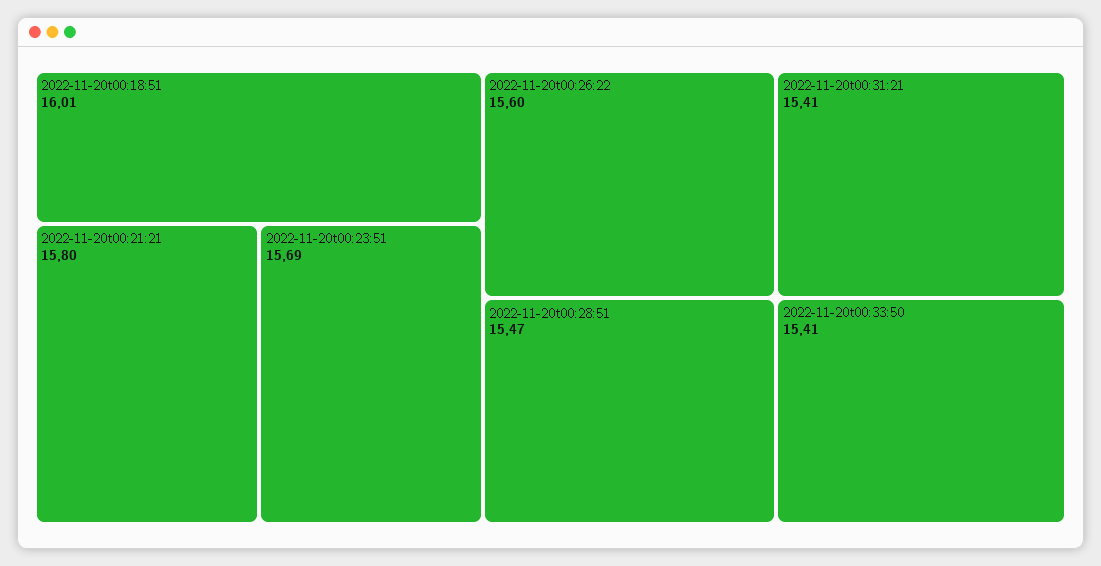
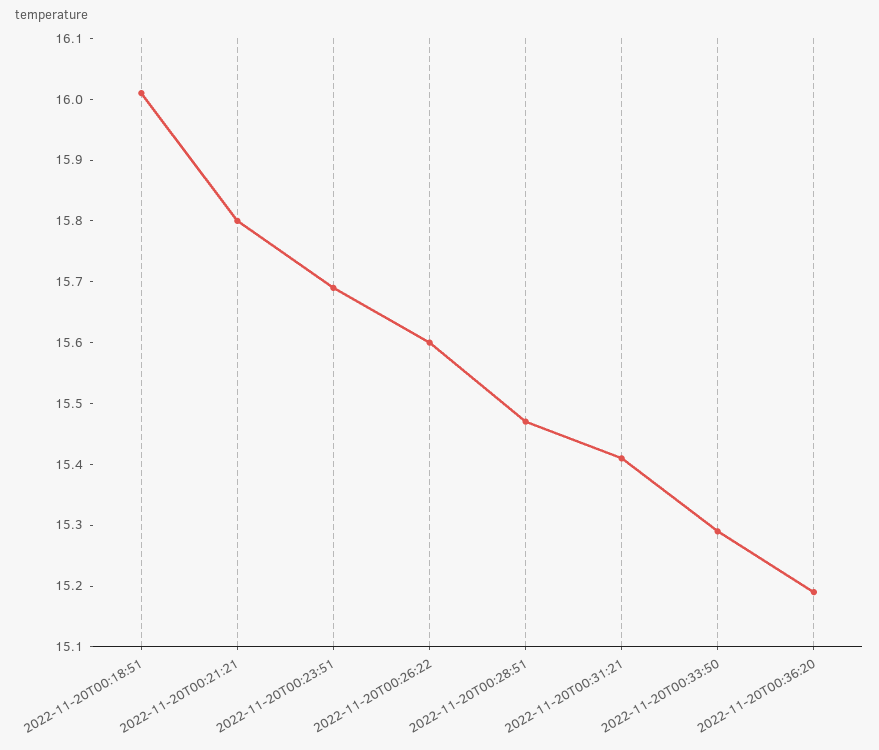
2022-11-20t00:33:50: 15.41 -> 15.3
2022-11-20T00:36:20: none -> 15.2

